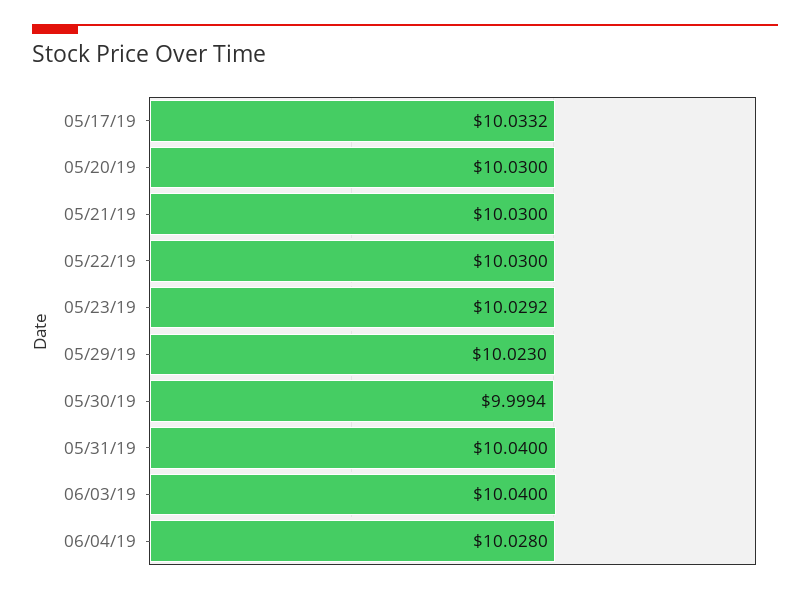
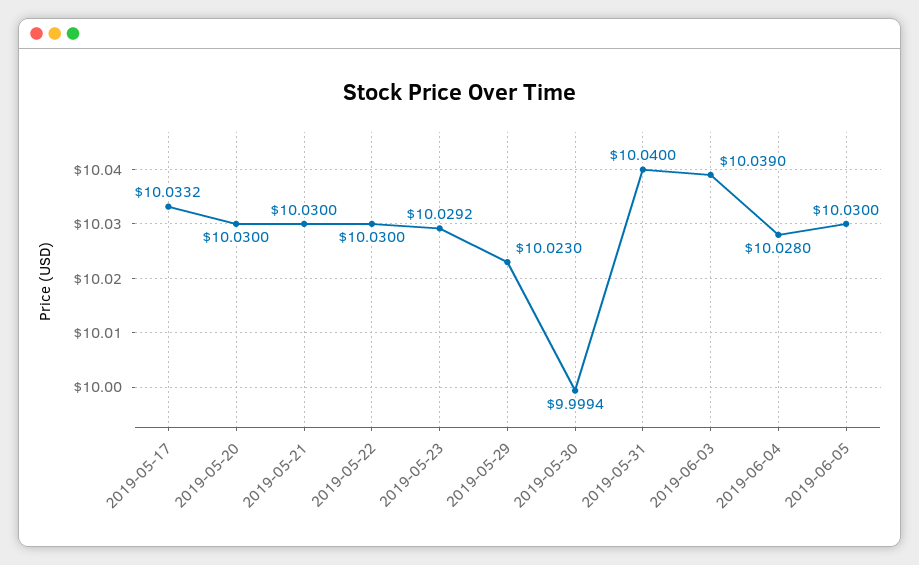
06/03/19: 10.04 -> 10.039
2019-06-05: none -> 10.03

